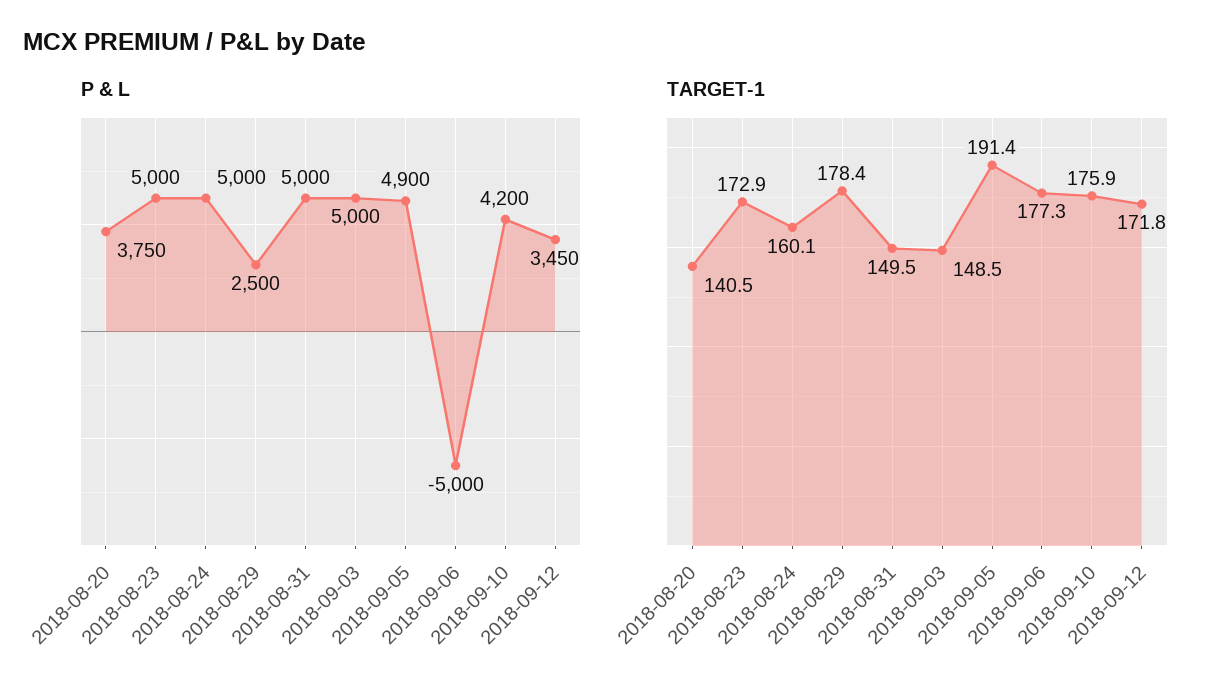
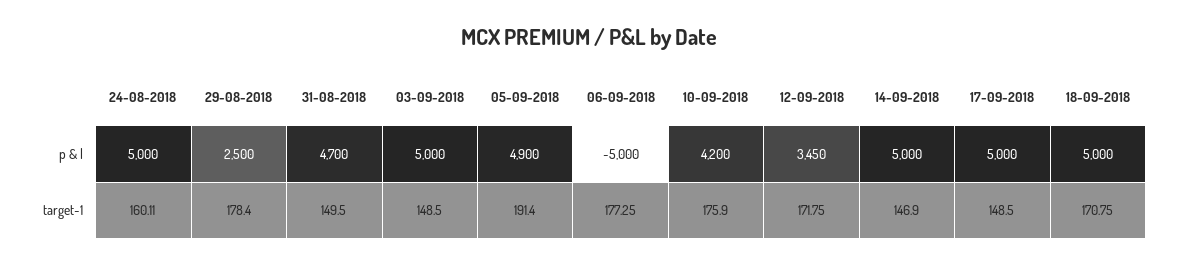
P & L, 2018-08-20: 3750 -> none
P & L, 2018-08-23: 5000 -> none
P & L, 2018-08-31: 5000 -> 4700
TARGET-1, 2018-08-20: 140.5 -> none
TARGET-1, 2018-08-23: 172.9 -> none
P & L, 14-09-2018: none -> 5000
P & L, 17-09-2018: none -> 5000
P & L, 18-09-2018: none -> 5000
TARGET-1, 14-09-2018: none -> 146.9
TARGET-1, 17-09-2018: none -> 148.5
TARGET-1, 18-09-2018: none -> 170.75

